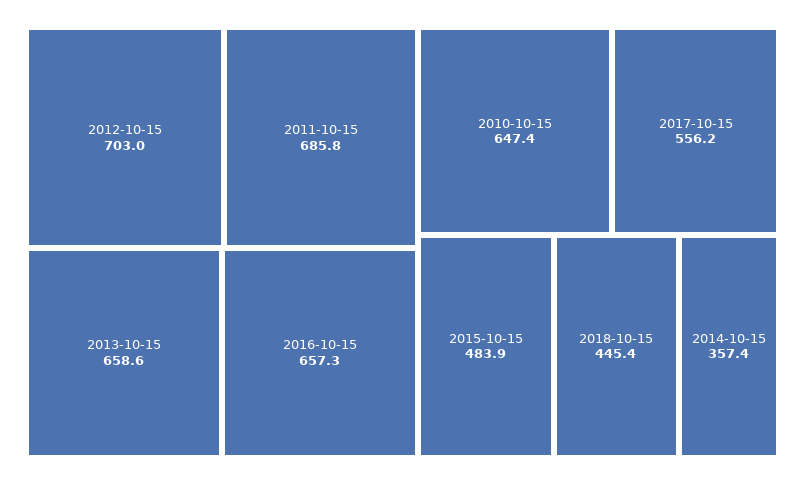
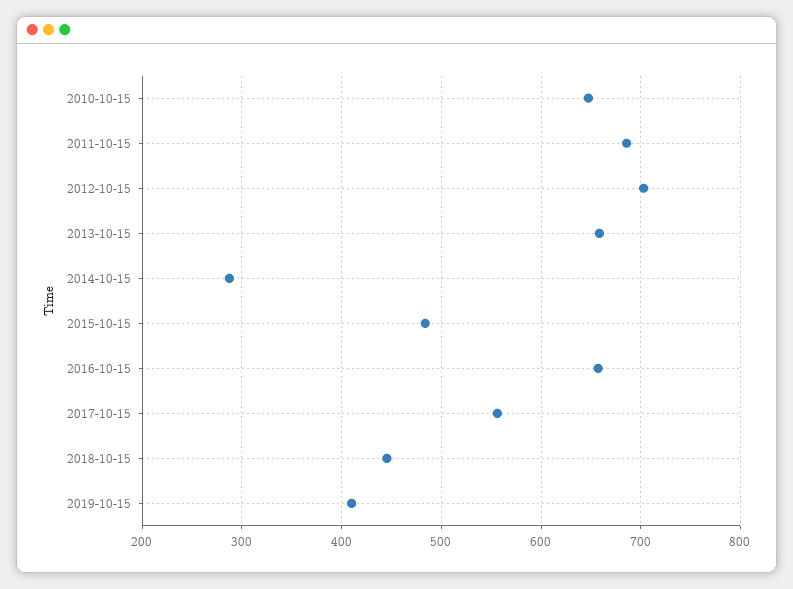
2014-10-15: 357.4 -> 290
2019-10-15: none -> 410

